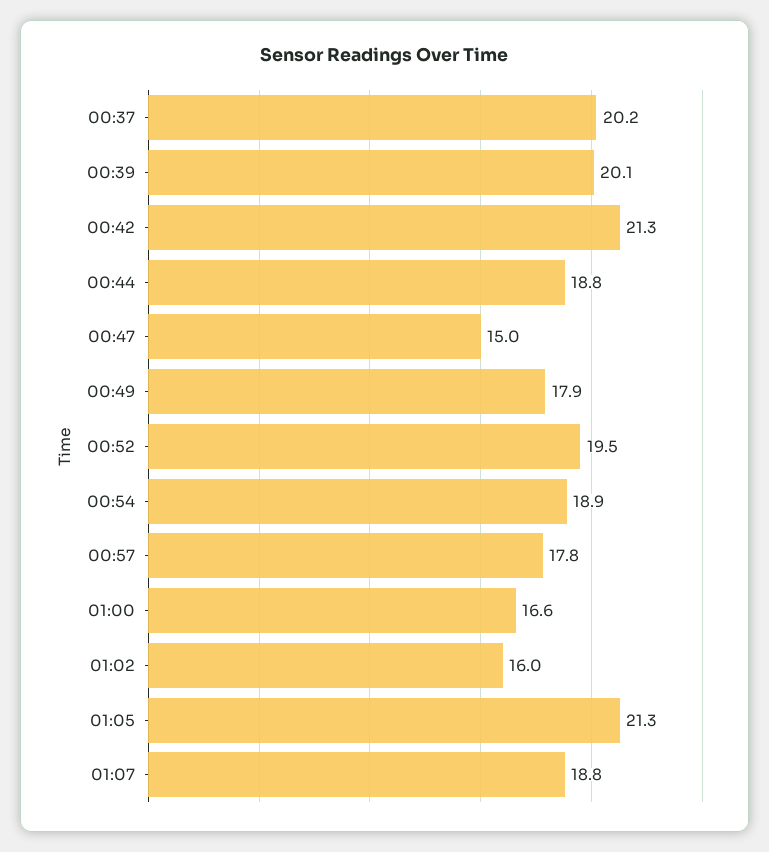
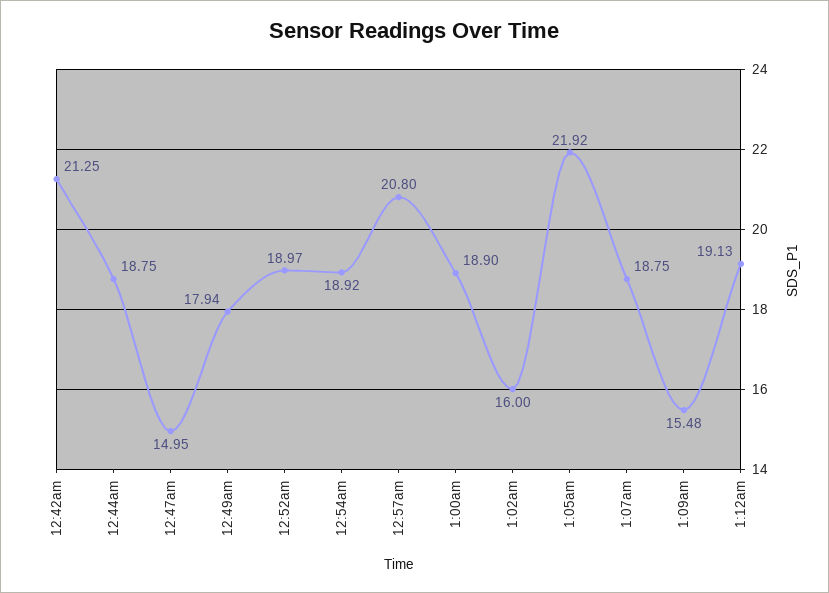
00:37: 20.2 -> none
00:39: 20.1 -> none
00:52: 19.5 -> 18.97
00:57: 17.8 -> 20.8
01:00: 16.6 -> 18.9
01:05: 21.3 -> 21.92
1:09am: none -> 15.48
1:12am: none -> 19.13

